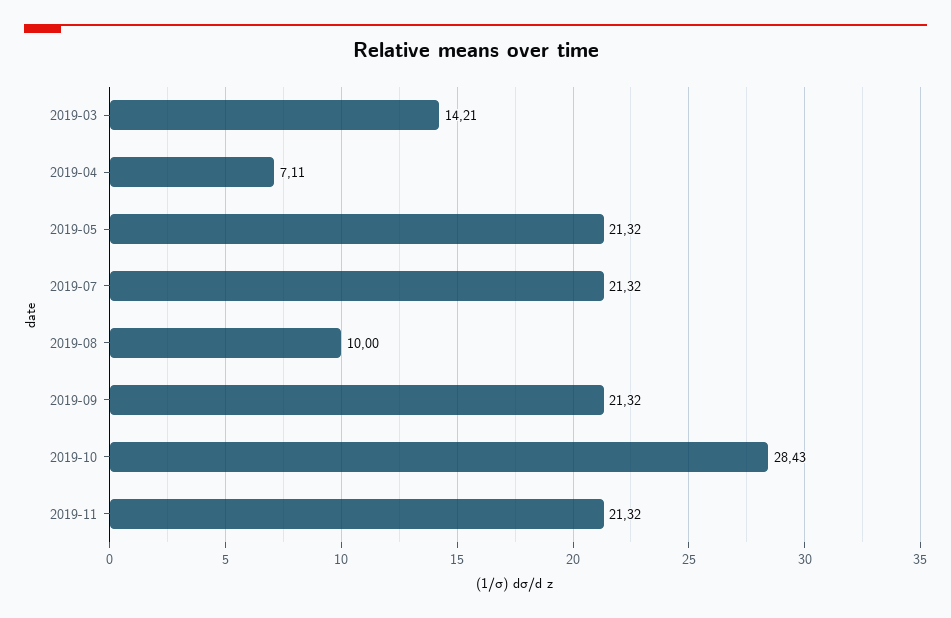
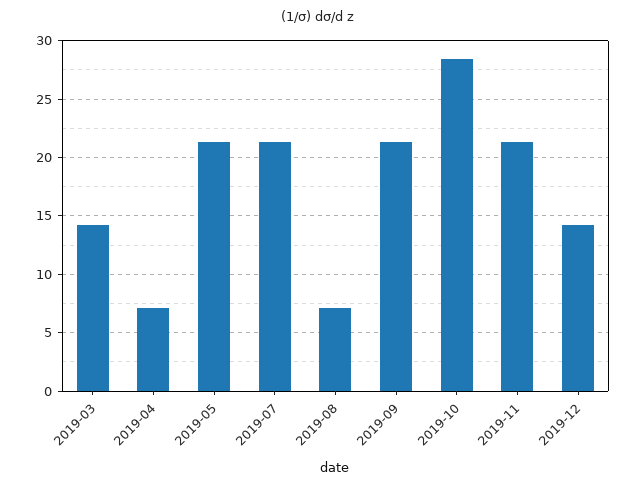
2019-08: 10 -> 7
2019-12: none -> 14

